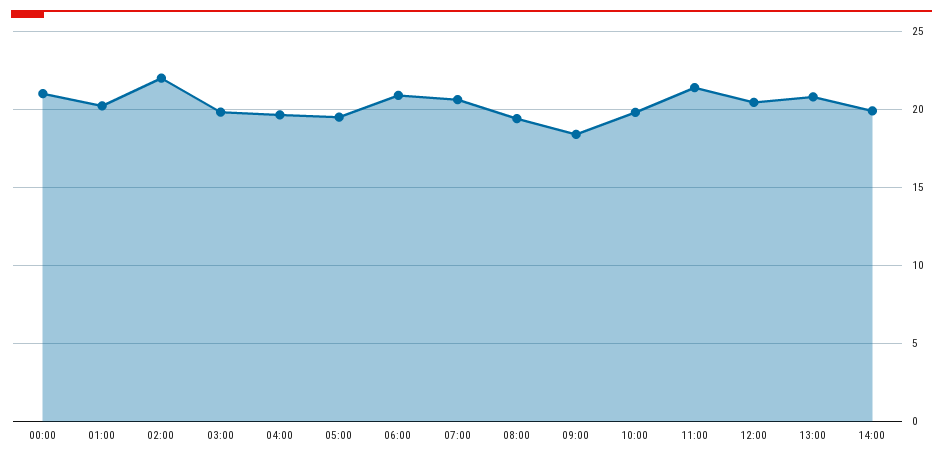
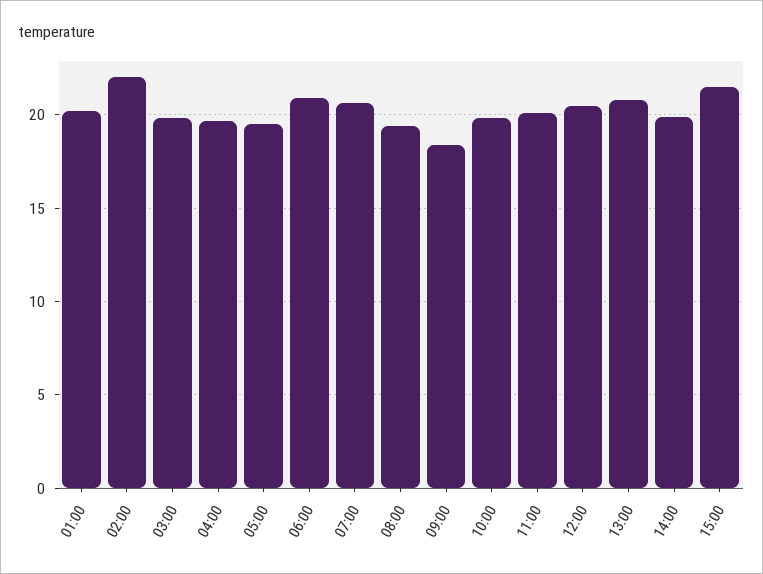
00:00: 21 -> none
11:00: 21.5 -> 20
15:00: none -> 21.5

